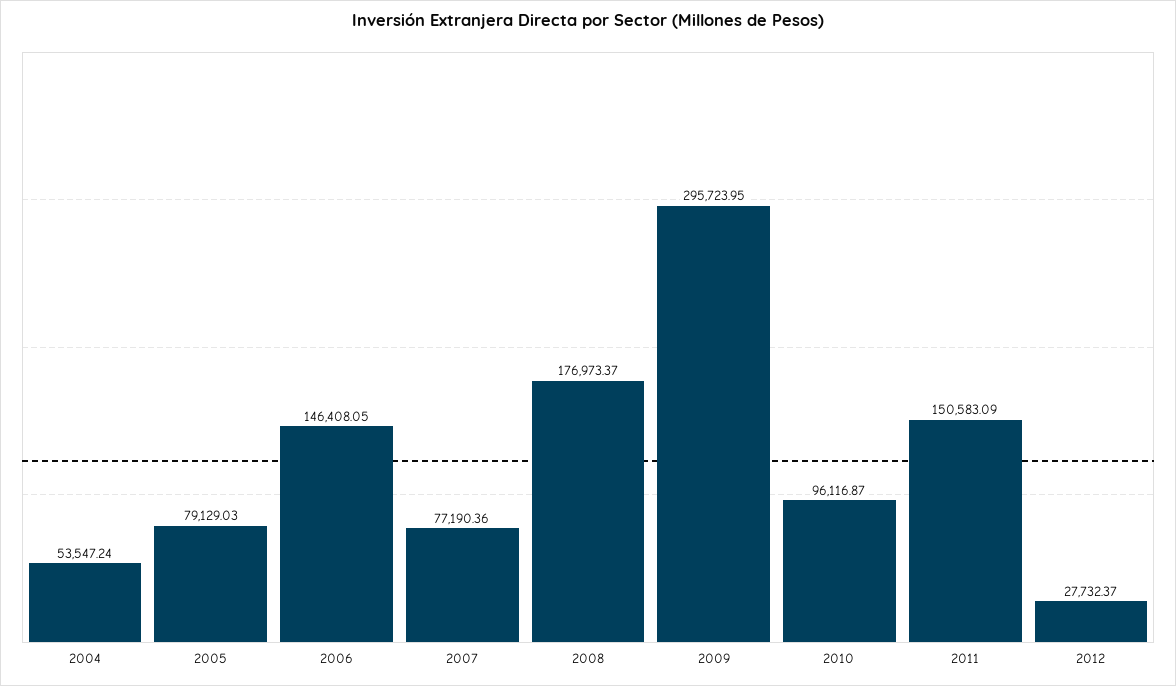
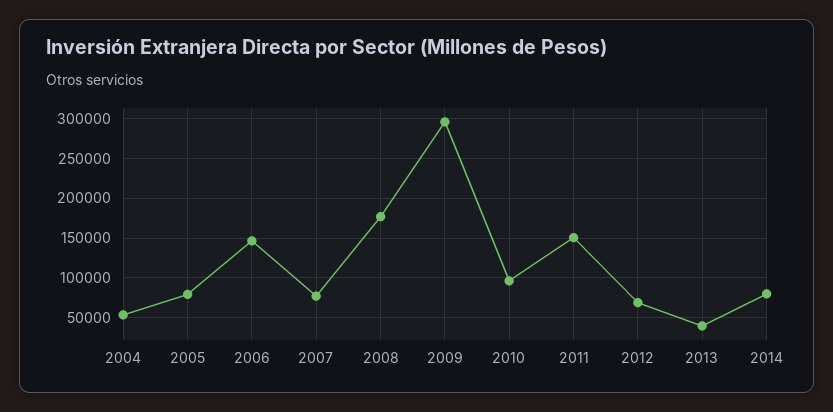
2012: 27732.37 -> 70000
2013: none -> 40000
2014: none -> 80000

